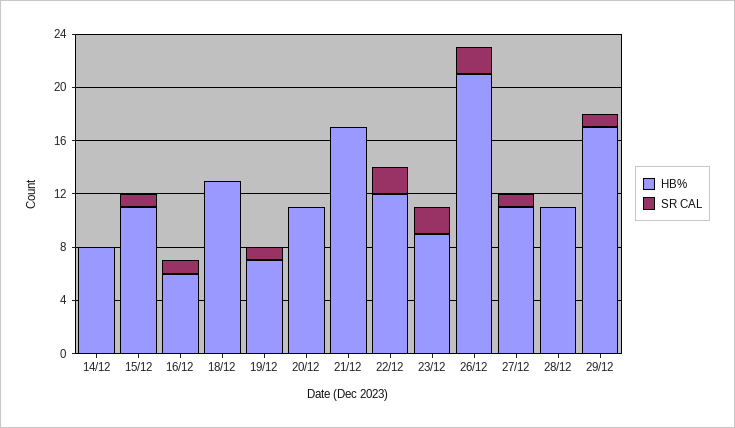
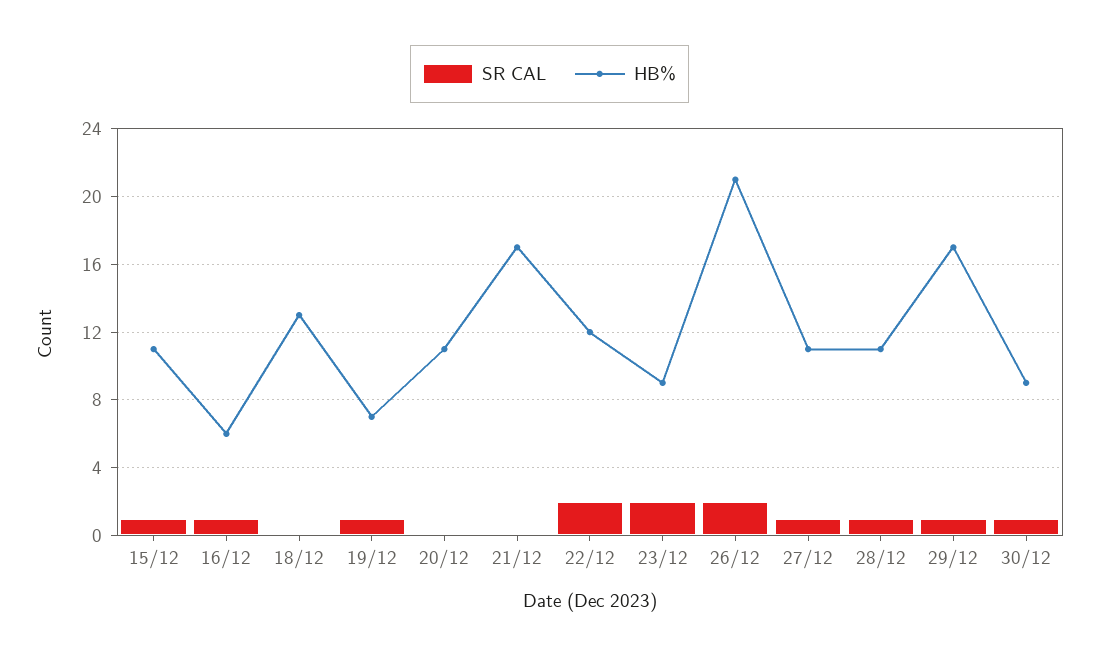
HB%, 14/12: 8 -> none
SR CAL, 14/12: 0 -> none
SR CAL, 28/12: 0 -> 1
SR CAL, 30/12: none -> 1
HB%, 30/12: none -> 9

